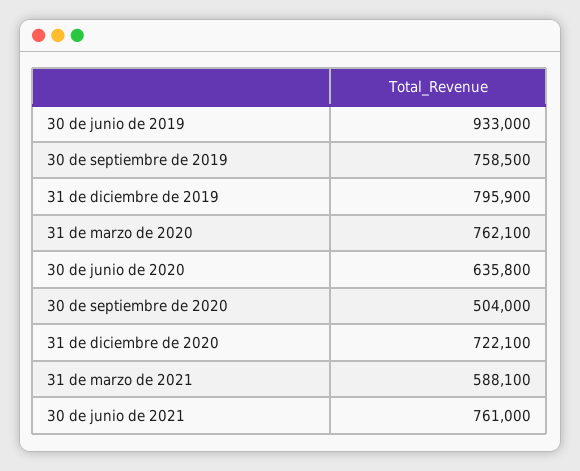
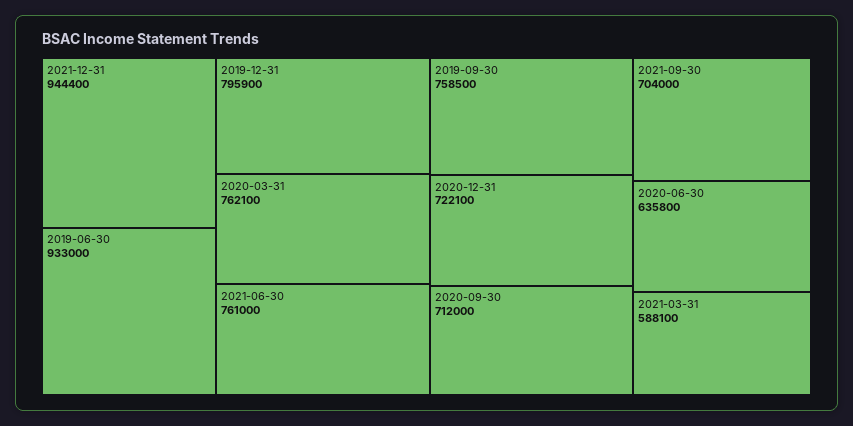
30 de septiembre de 2020: 504000 -> 712000
2021-12-31: none -> 944400
2021-09-30: none -> 704000

